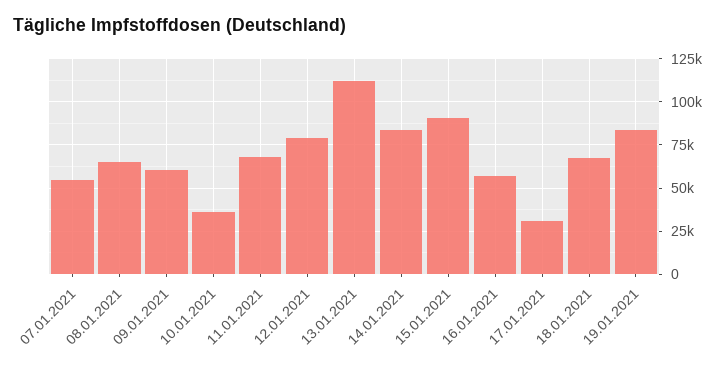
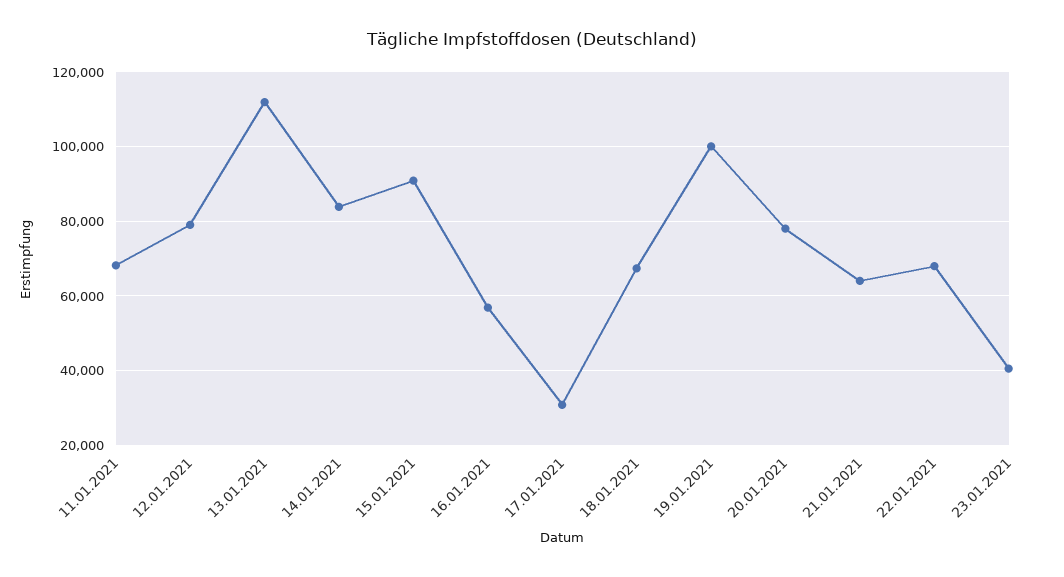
07.01.2021: 55000 -> none
08.01.2021: 65000 -> none
09.01.2021: 60000 -> none
10.01.2021: 35000 -> none
19.01.2021: 85000 -> 100000
20.01.2021: none -> 78000
21.01.2021: none -> 64000
22.01.2021: none -> 68000
23.01.2021: none -> 40000

